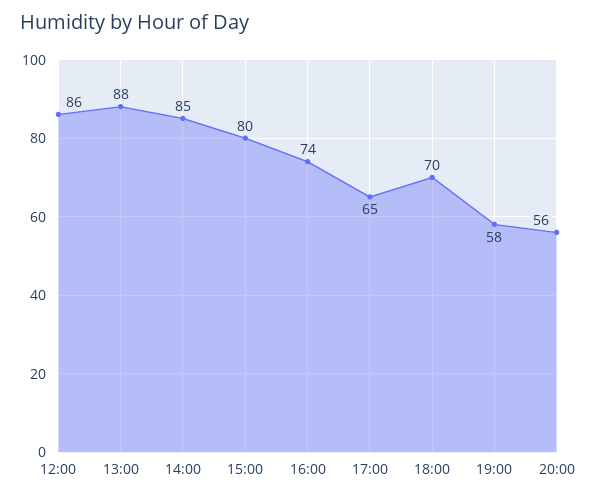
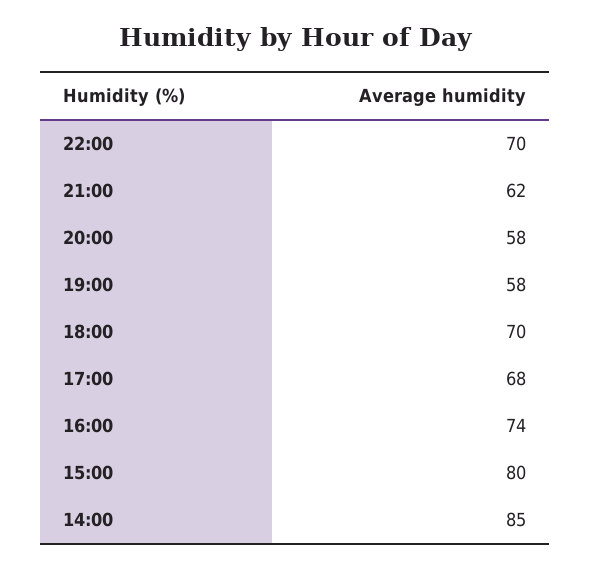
12:00: 86 -> none
13:00: 88 -> none
17:00: 65 -> 68
20:00: 56 -> 58
22:00: none -> 70
21:00: none -> 62

